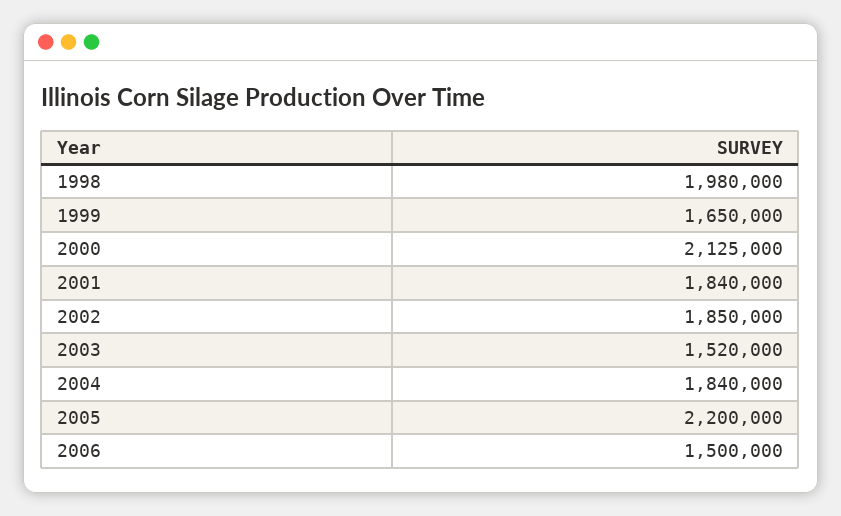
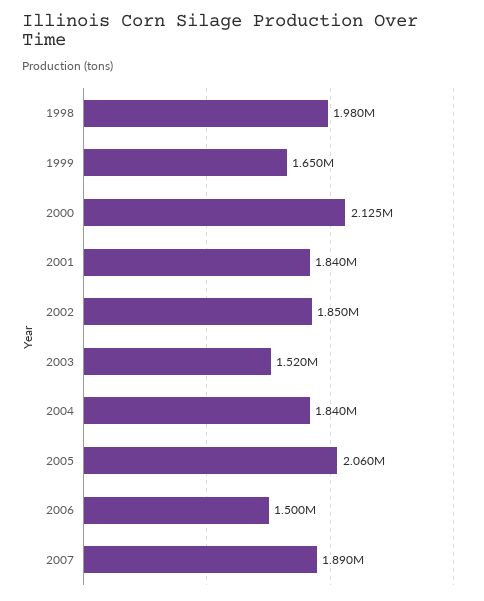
2005: 2200000 -> 2060000
2007: none -> 1890000

